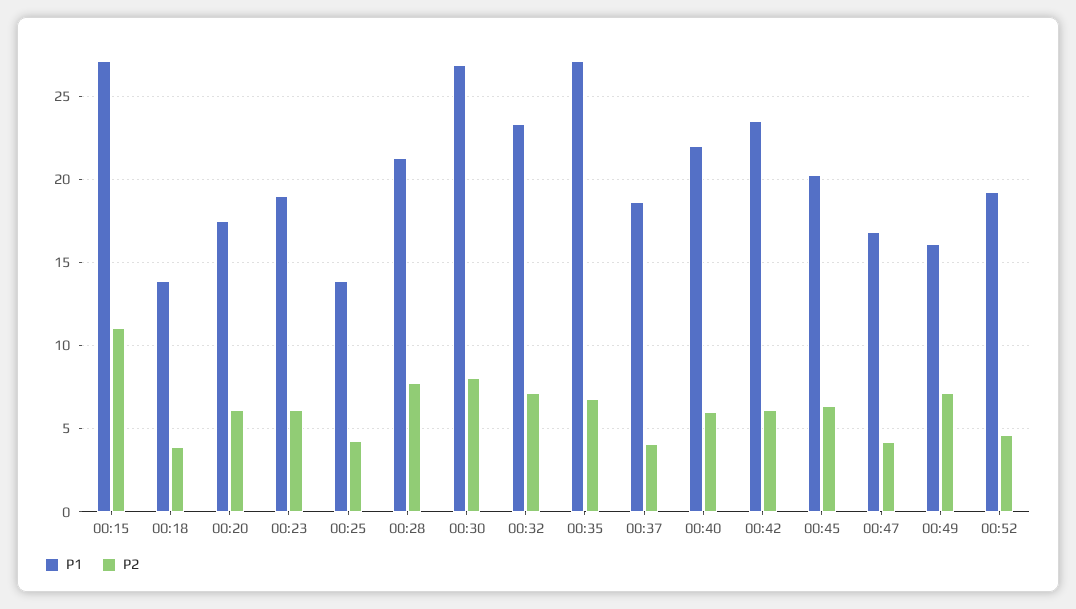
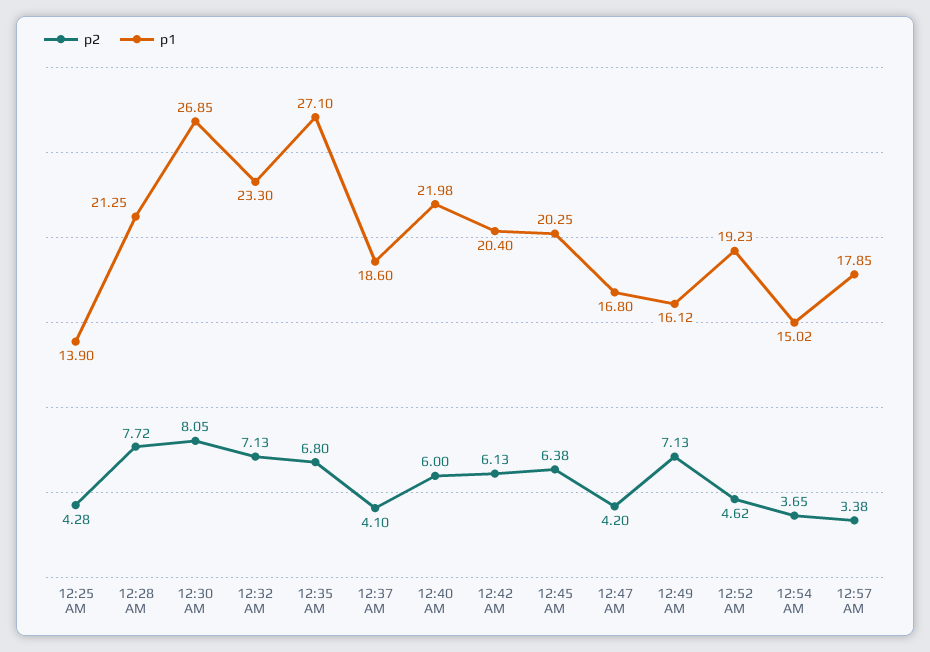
P1, 00:15: 27 -> none
P2, 00:15: 11 -> none
P1, 00:18: 14 -> none
P2, 00:18: 4 -> none
P1, 00:20: 17.5 -> none
P2, 00:20: 6 -> none
P1, 00:23: 19 -> none
P2, 00:23: 6 -> none
P1, 00:42: 23.5 -> 20.4
P2, 12:54 AM: none -> 3.65
P1, 12:54 AM: none -> 15.02
P2, 12:57 AM: none -> 3.38
P1, 12:57 AM: none -> 17.85

